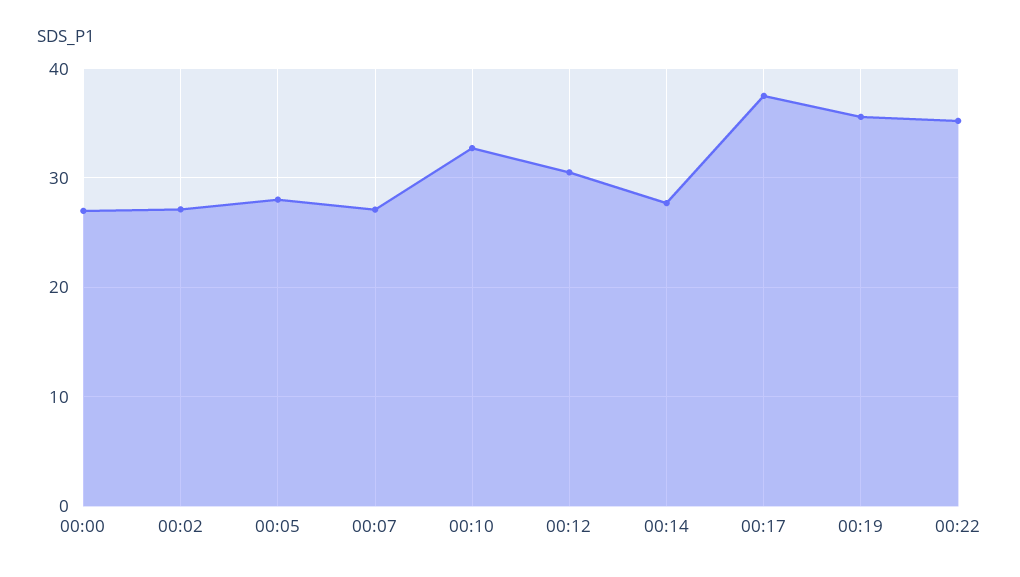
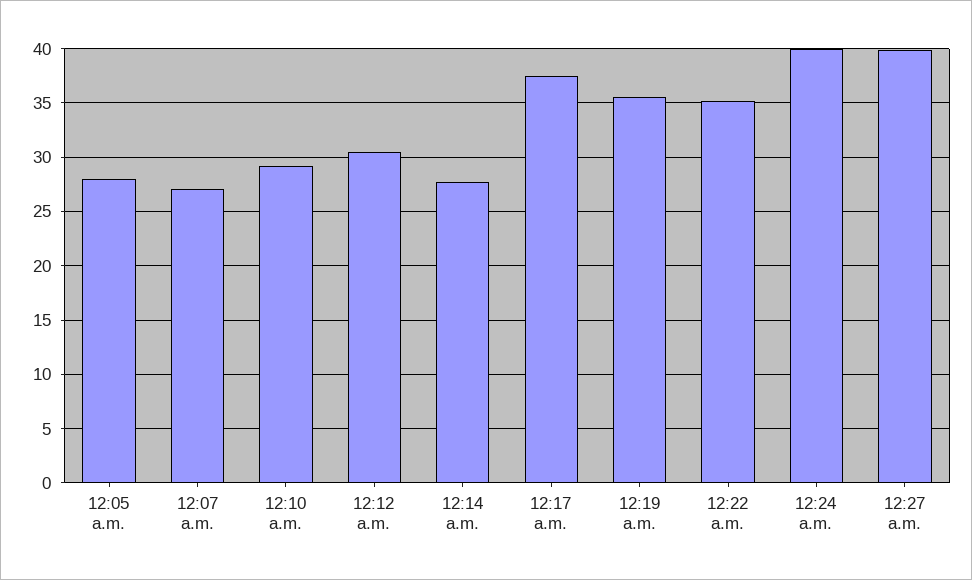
00:00: 27 -> none
00:02: 27 -> none
00:10: 33 -> 29
12:24 a.m.: none -> 40
12:27 a.m.: none -> 40

